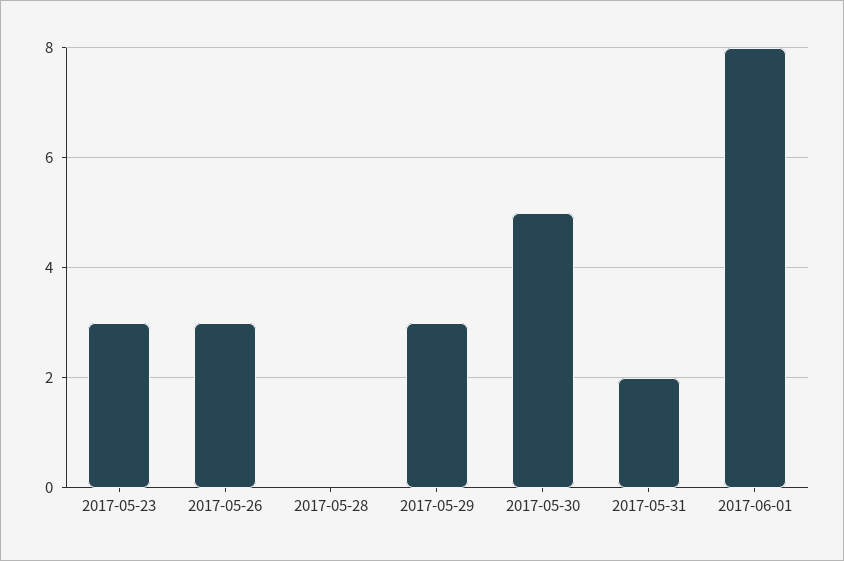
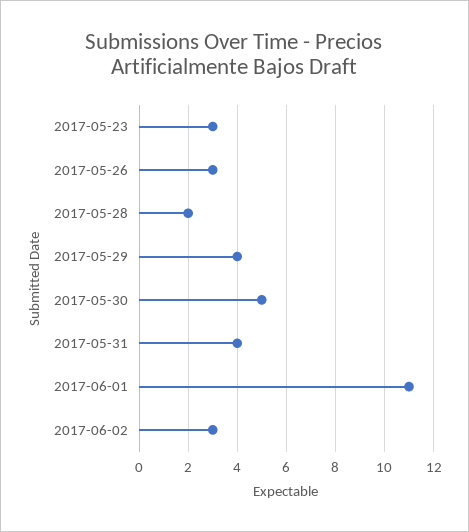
2017-05-28: 0 -> 2
2017-05-29: 3 -> 4
2017-05-31: 2 -> 4
2017-06-01: 8 -> 11
2017-06-02: none -> 3

